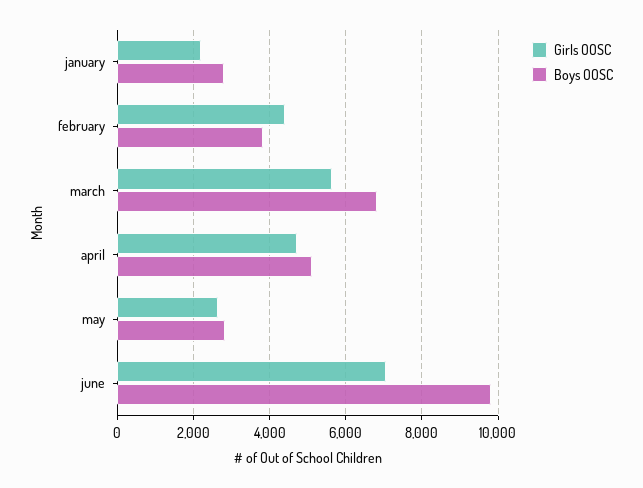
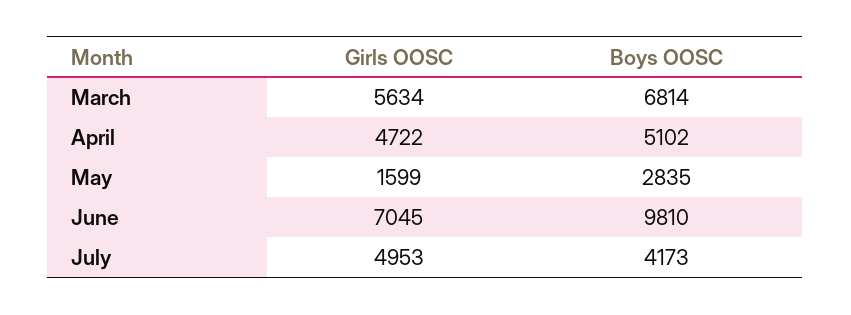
Girls OOSC, january: 2200 -> none
Boys OOSC, january: 2800 -> none
Girls OOSC, february: 4400 -> none
Boys OOSC, february: 3800 -> none
Girls OOSC, may: 2600 -> 1599
Girls OOSC, July: none -> 4953
Boys OOSC, July: none -> 4173

